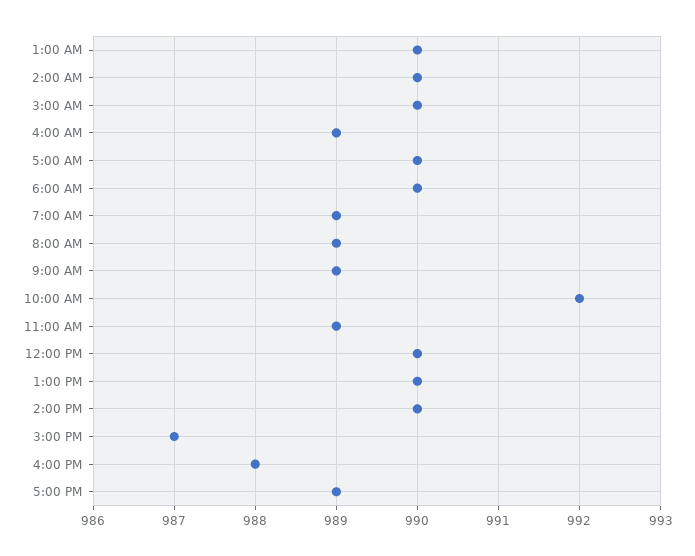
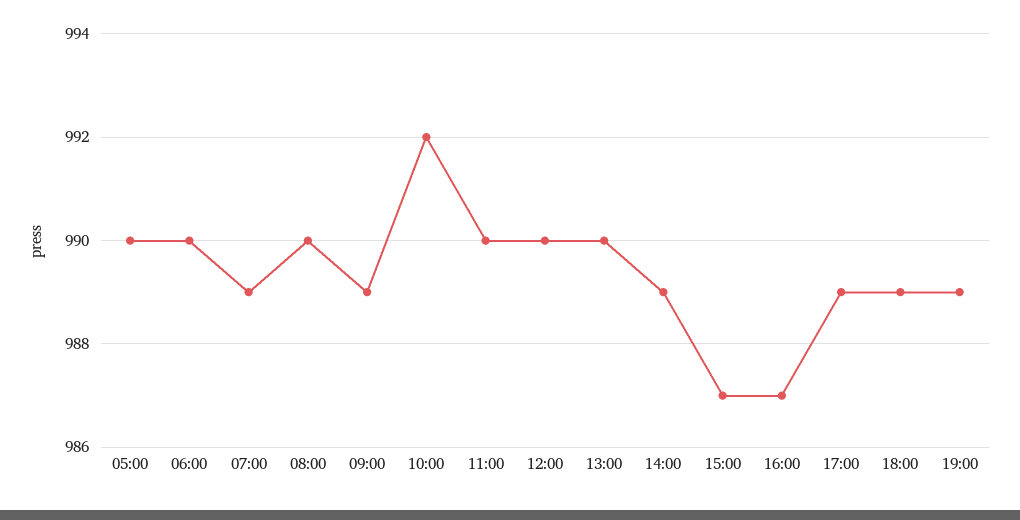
1:00 AM: 990 -> none
2:00 AM: 990 -> none
3:00 AM: 990 -> none
4:00 AM: 989 -> none
8:00 AM: 989 -> 990
11:00 AM: 989 -> 990
2:00 PM: 990 -> 989
4:00 PM: 988 -> 987
18:00: none -> 989
19:00: none -> 989

